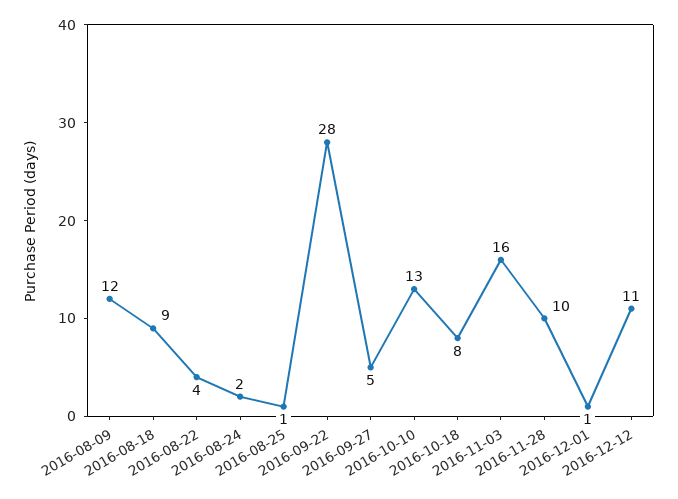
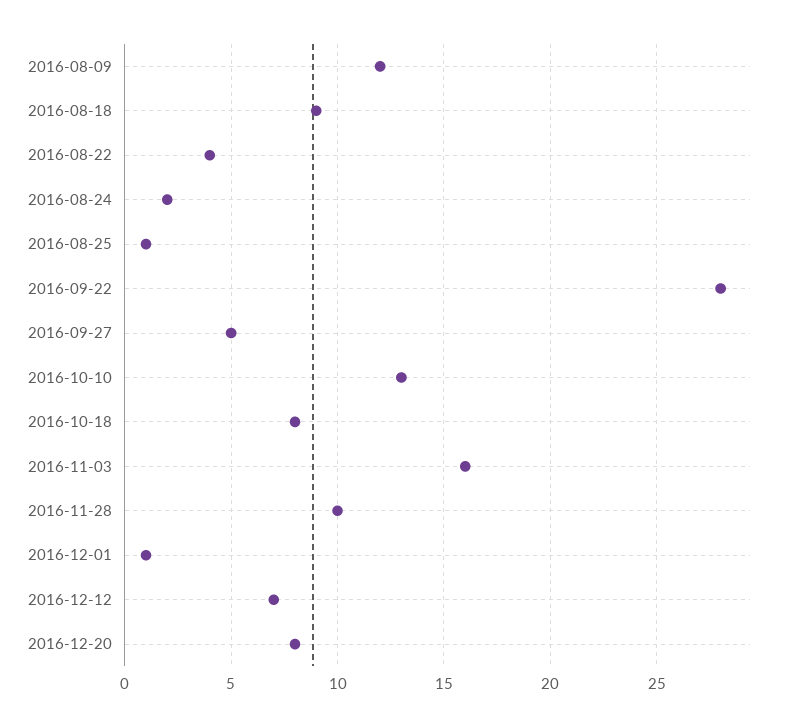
2016-12-12: 11 -> 7
2016-12-20: none -> 8

